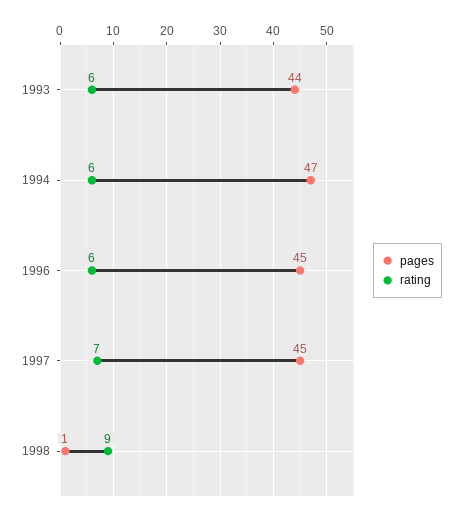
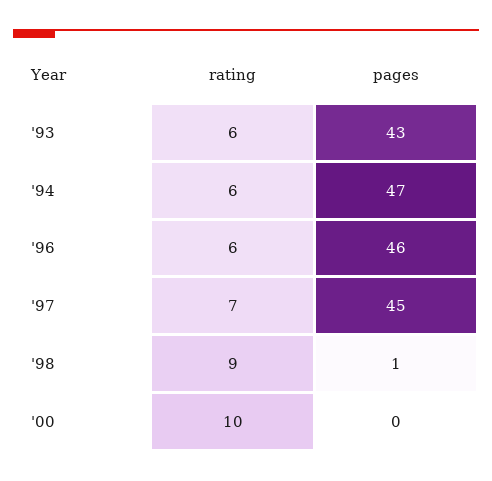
pages, 1993: 44 -> 43
pages, 1996: 45 -> 46
rating, '00: none -> 10
pages, '00: none -> 0

